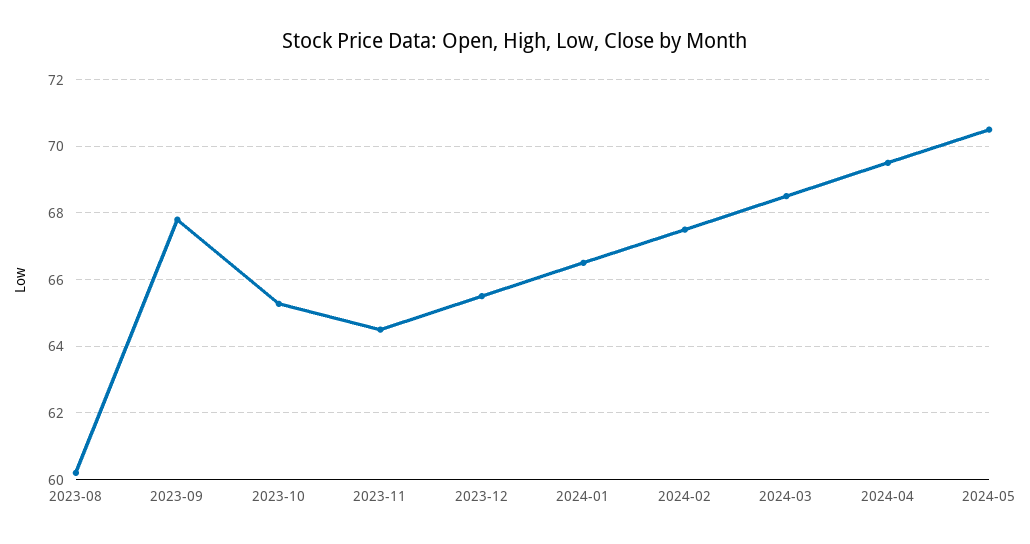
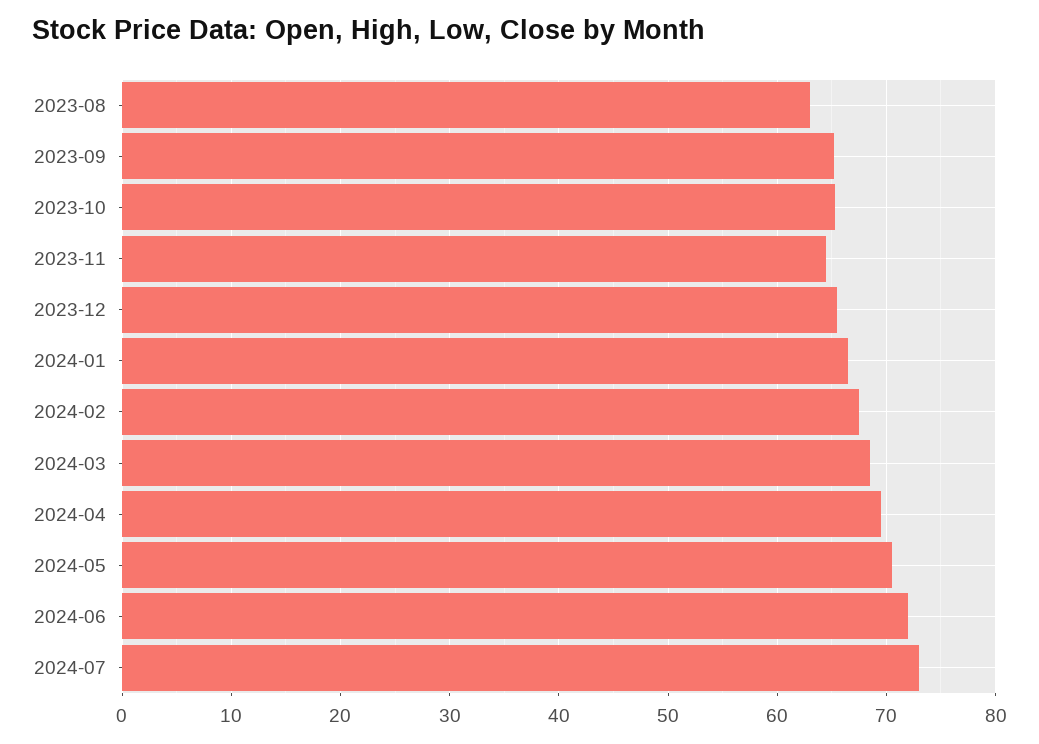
2023-08: 60.2 -> 63
2023-09: 67.8 -> 65
2024-06: none -> 72
2024-07: none -> 73

